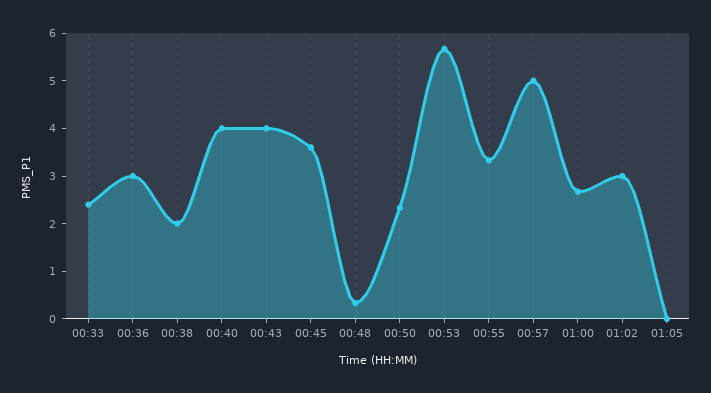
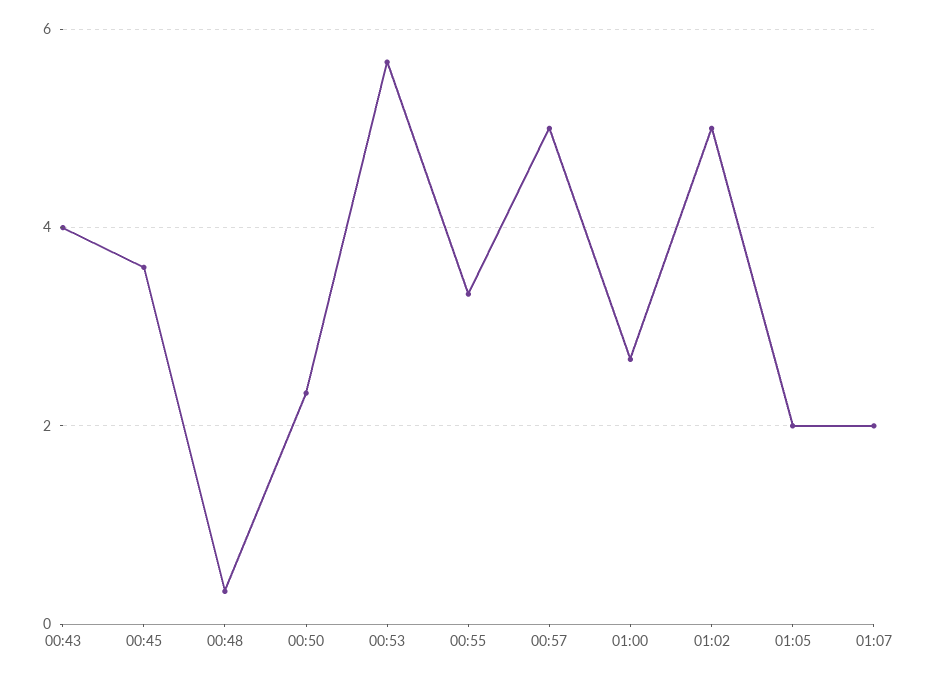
00:33: 2.4 -> none
00:36: 3 -> none
00:38: 2 -> none
00:40: 4 -> none
01:02: 3 -> 5
01:05: 0 -> 2
01:07: none -> 2

